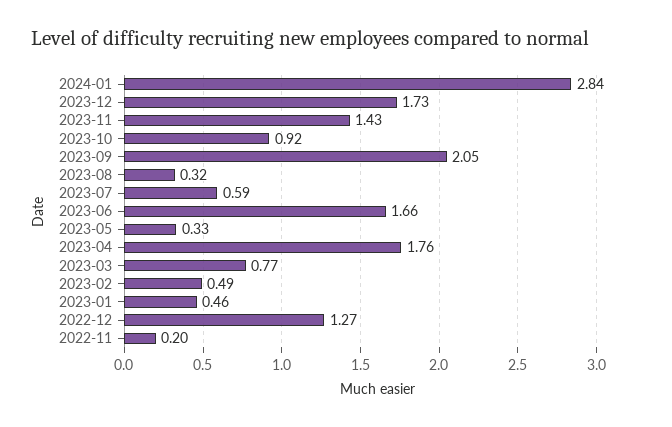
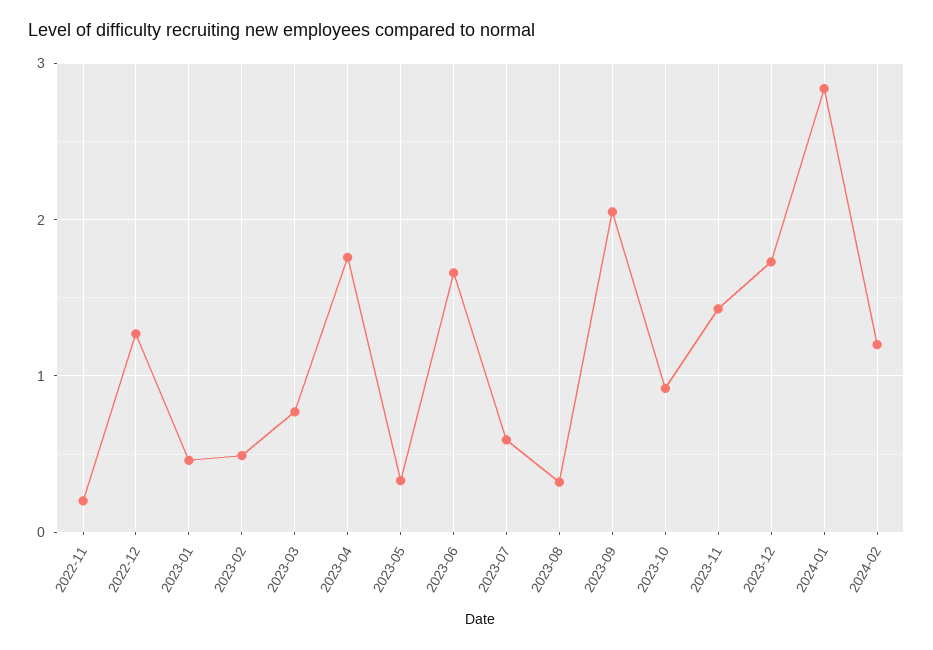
2024-02: none -> 1.2

